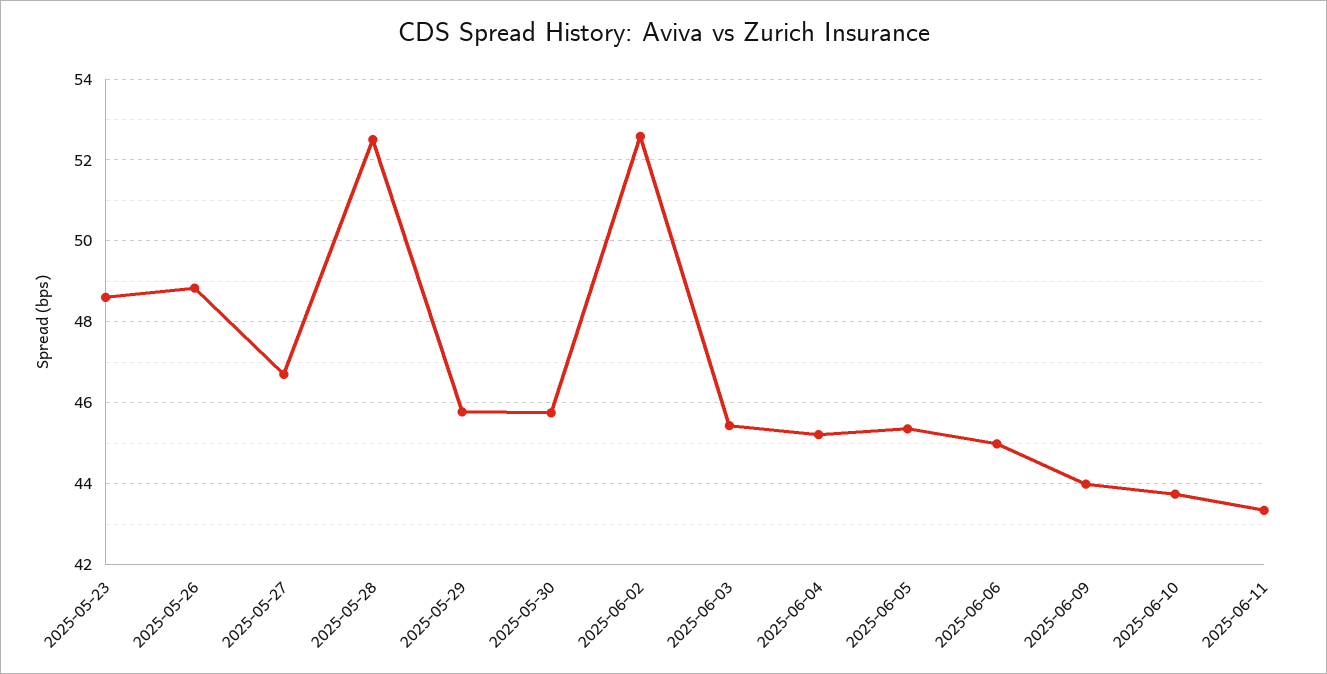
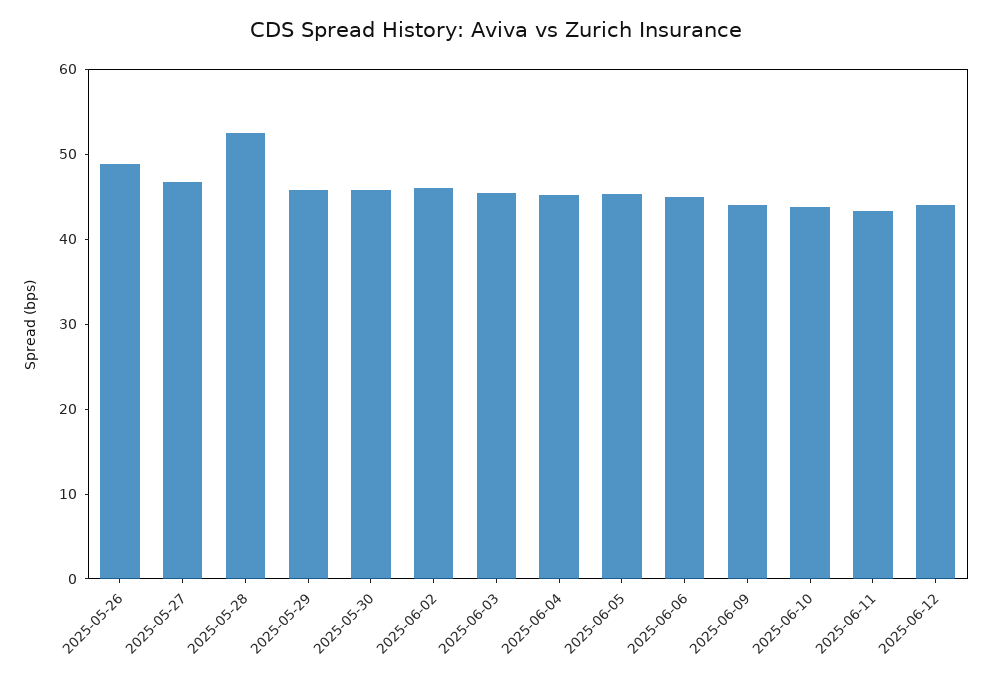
2025-05-23: 48.6 -> none
2025-06-02: 52.6 -> 46
2025-06-12: none -> 44

